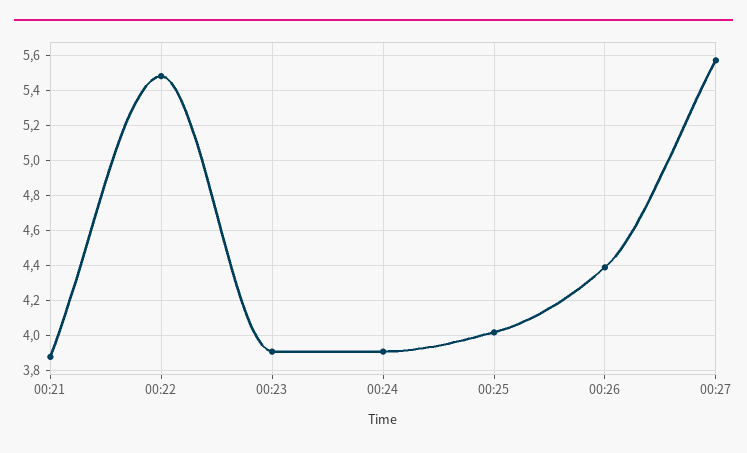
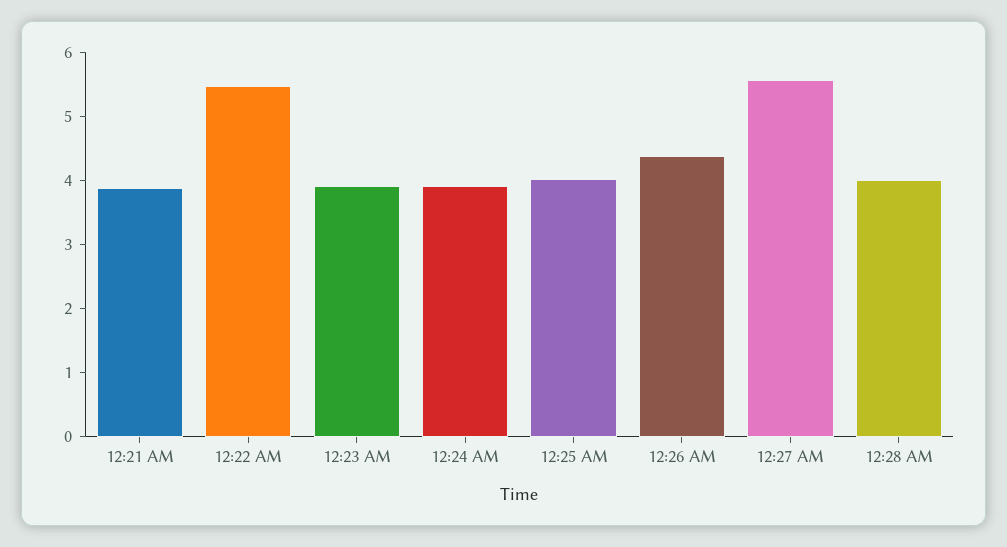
12:28 AM: none -> 4

